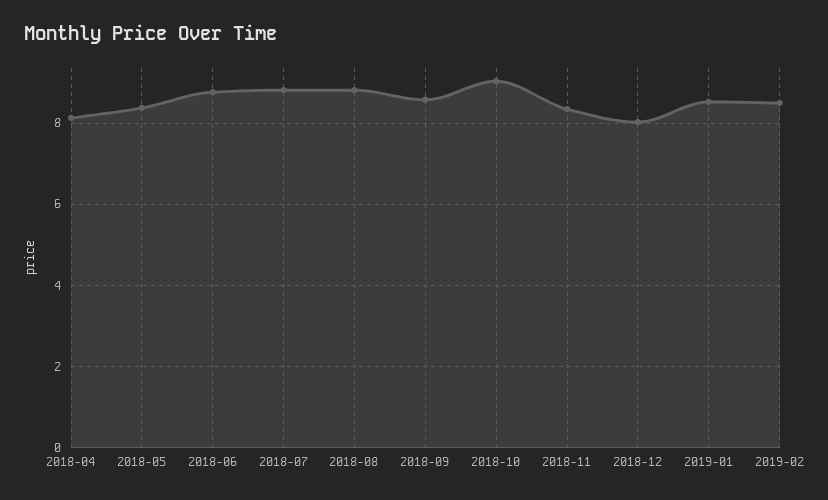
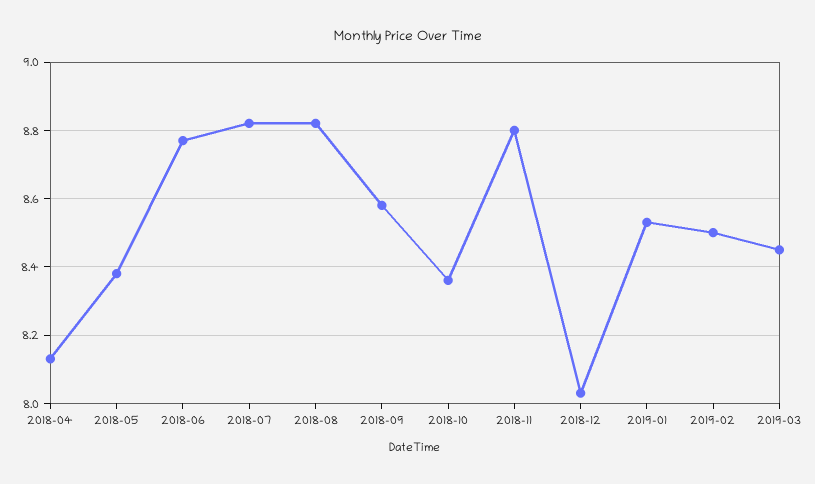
2018-10: 9 -> 8.35
2018-11: 8.4 -> 8.8
2019-03: none -> 8.45

